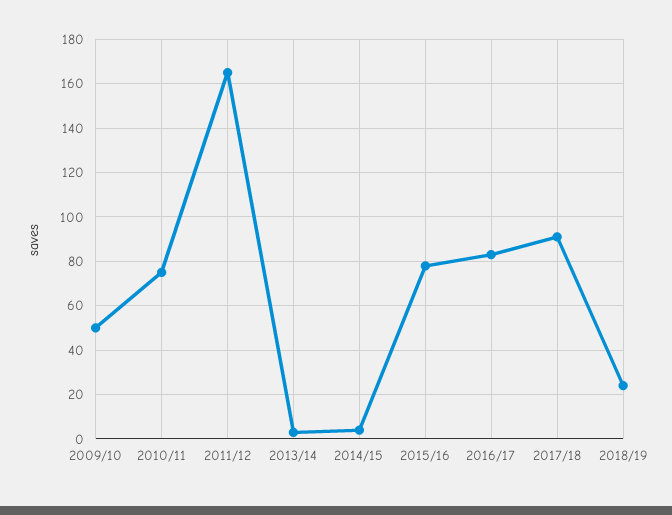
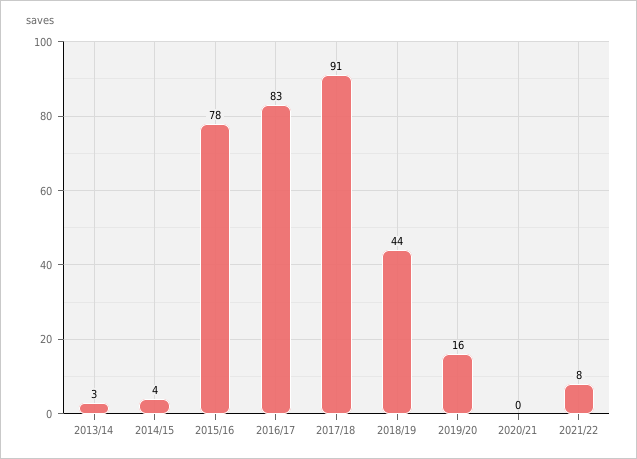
2009/10: 50 -> none
2010/11: 75 -> none
2011/12: 165 -> none
2018/19: 25 -> 44
2019/20: none -> 16
2020/21: none -> 0
2021/22: none -> 8

